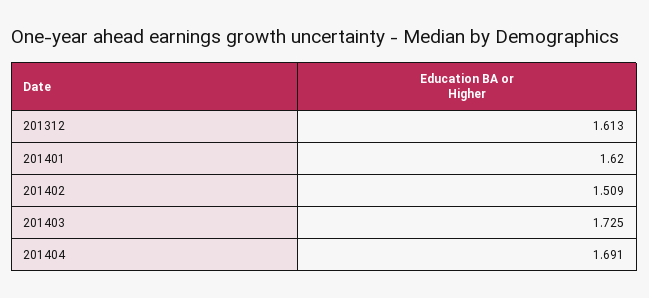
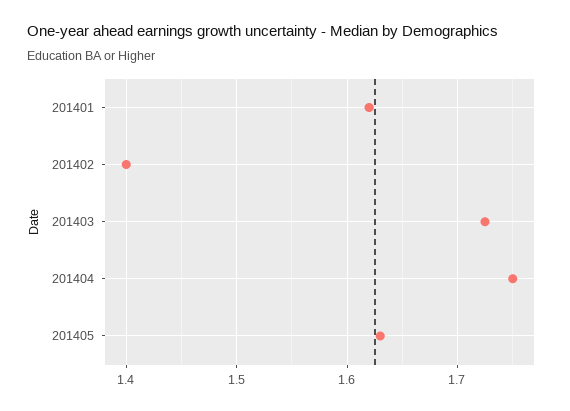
201312: 1.613 -> none
201402: 1.509 -> 1.4
201404: 1.691 -> 1.75
201405: none -> 1.63

